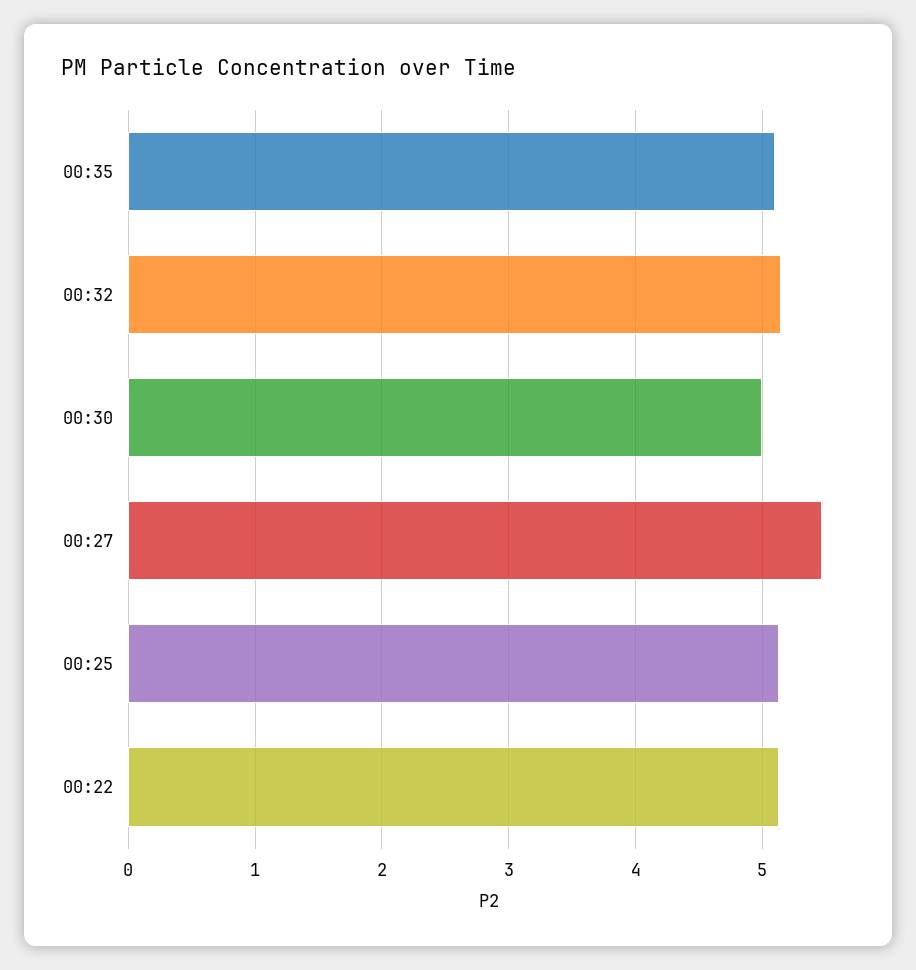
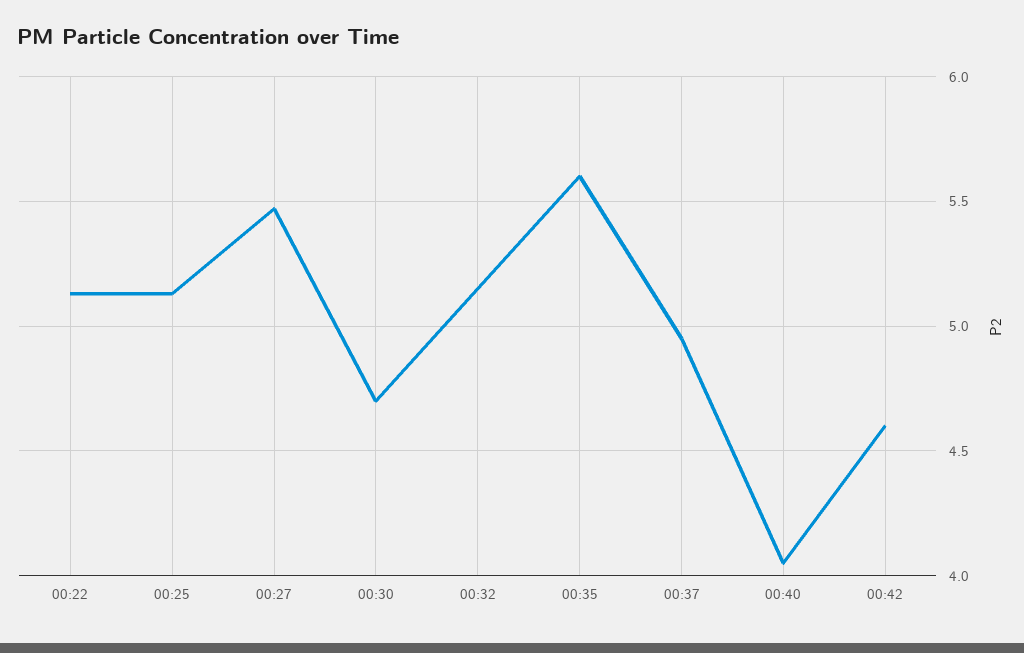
00:35: 5.1 -> 5.6
00:30: 5 -> 4.7
00:37: none -> 4.95
00:40: none -> 4.05
00:42: none -> 4.6

